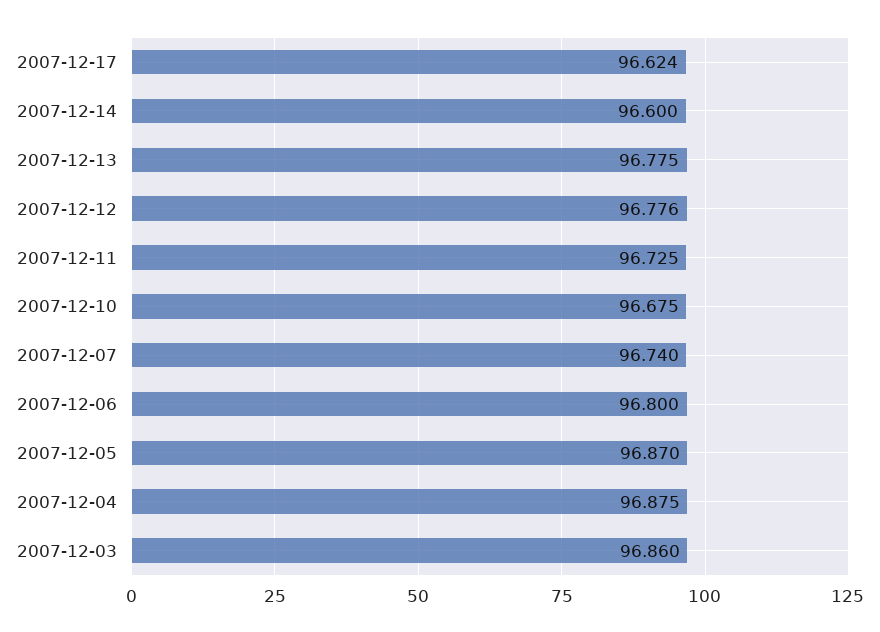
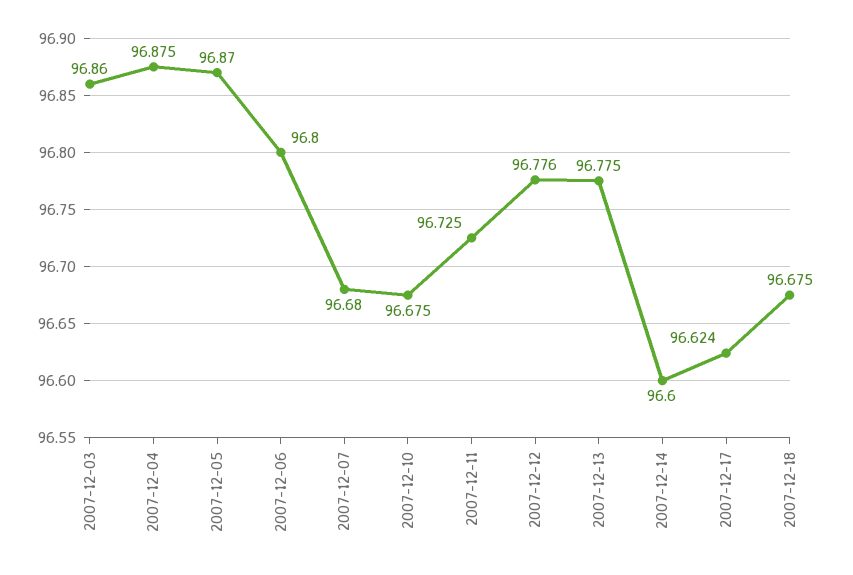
2007-12-07: 96.74 -> 96.68
2007-12-18: none -> 96.675

